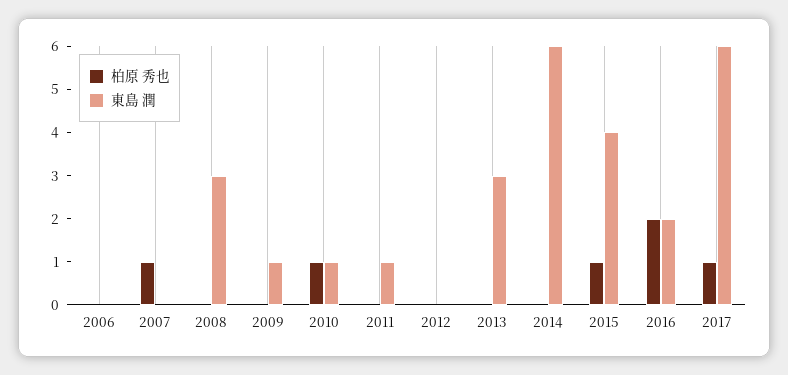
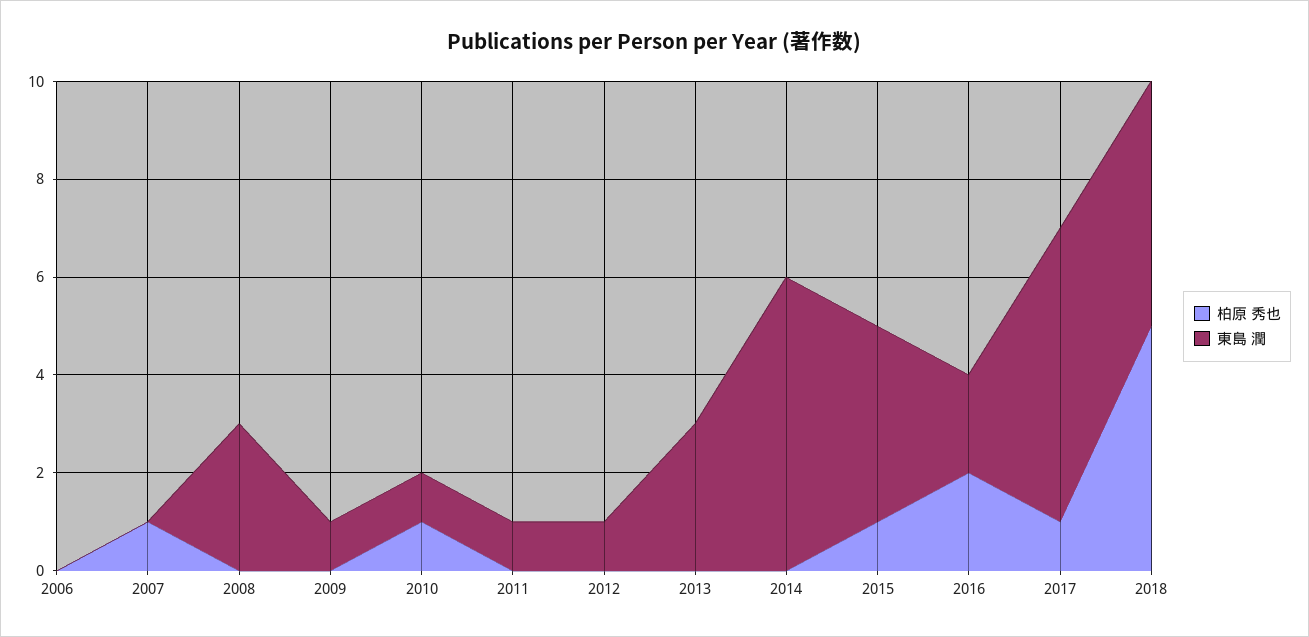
東島 潤, 2012: 0 -> 1
柏原 秀也, 2018: none -> 5
東島 潤, 2018: none -> 5

